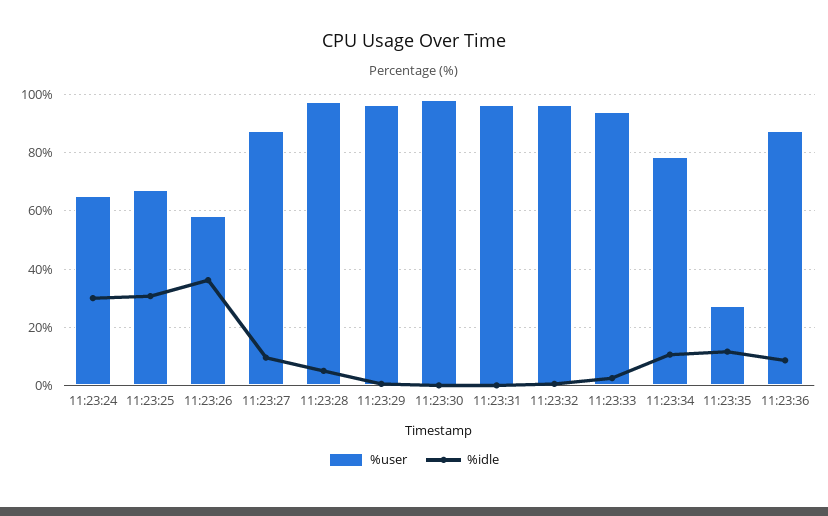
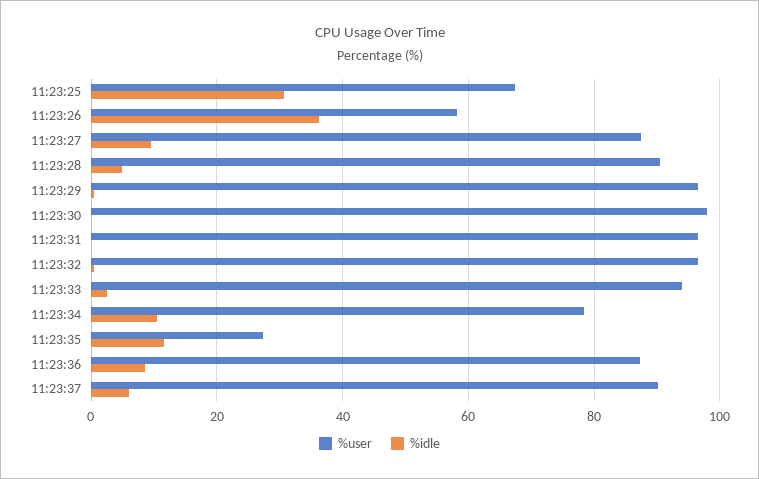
%user, 11:23:24: 65 -> none
%idle, 11:23:24: 30 -> none
%user, 11:23:28: 97.5 -> 90
%user, 11:23:37: none -> 90
%idle, 11:23:37: none -> 6

